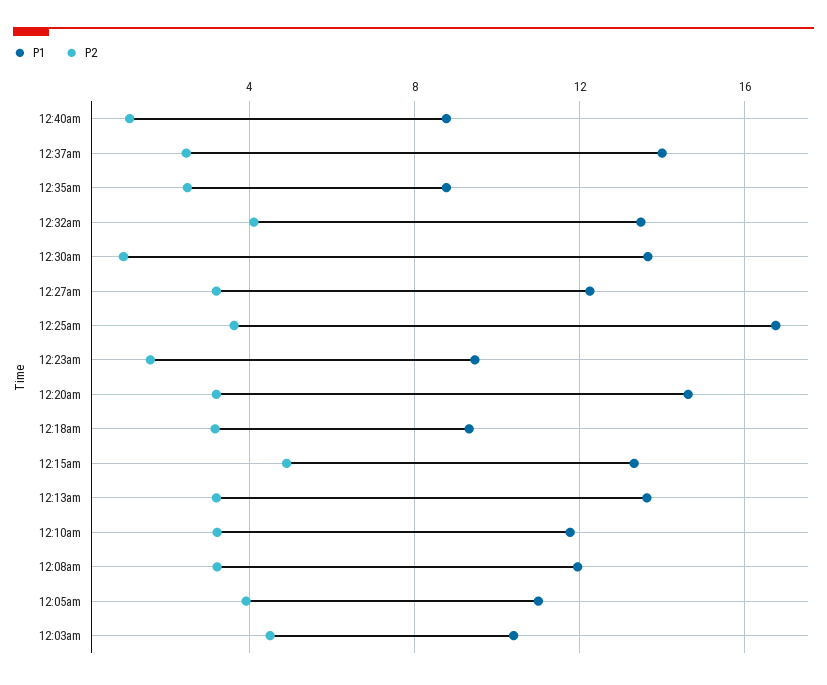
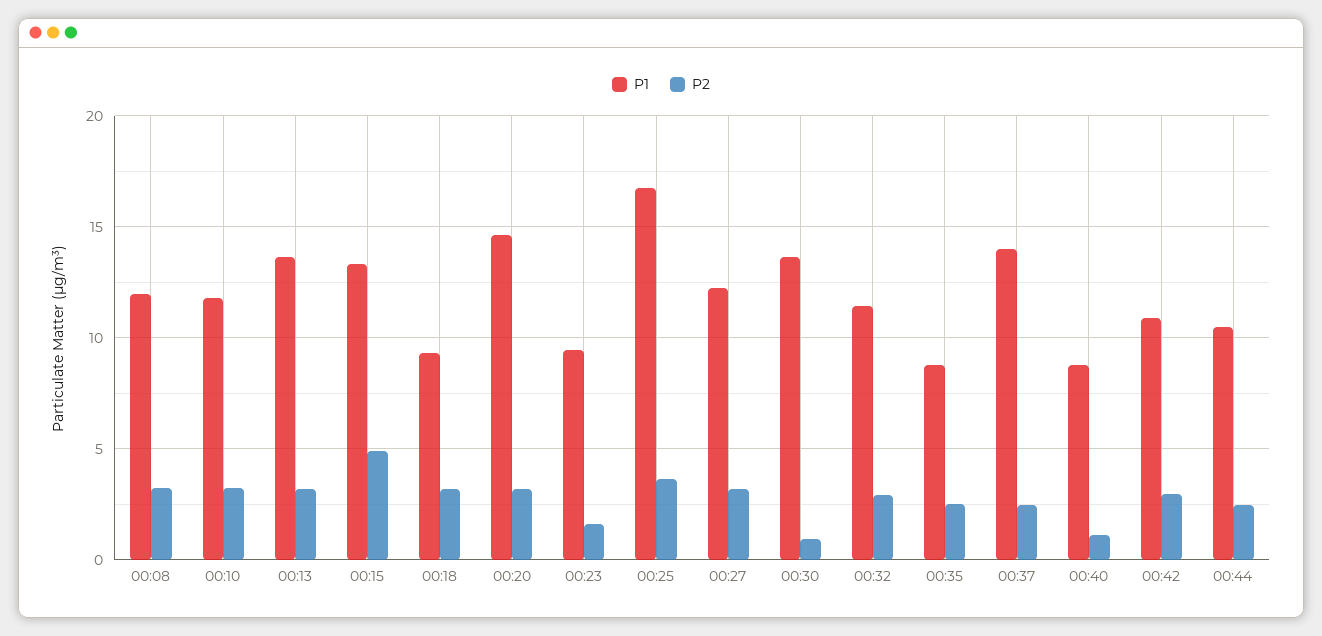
P1, 12:32am: 13.5 -> 11.5
P2, 12:32am: 4 -> 3
P1, 12:05am: 11 -> none
P2, 12:05am: 4 -> none
P1, 12:03am: 10.5 -> none
P2, 12:03am: 4.5 -> none
P1, 00:42: none -> 11
P2, 00:42: none -> 3
P1, 00:44: none -> 10.5
P2, 00:44: none -> 2.5

